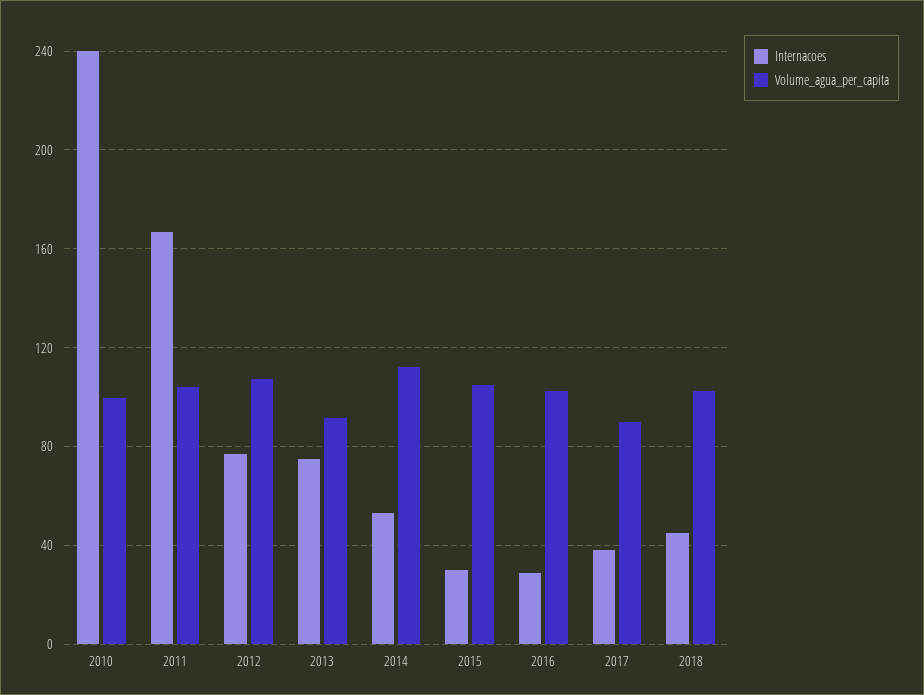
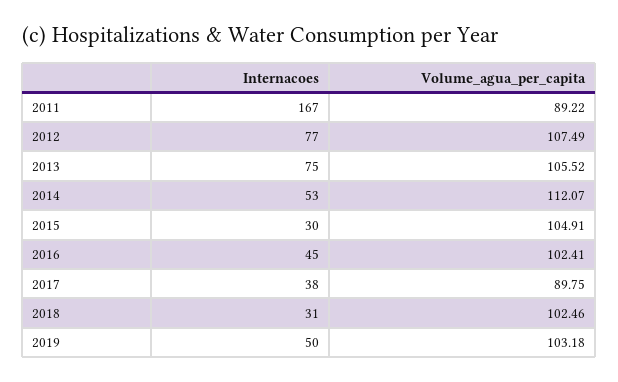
Internacoes, 2010: 240 -> none
Volume_agua_per_capita, 2010: 100 -> none
Volume_agua_per_capita, 2011: 105 -> 89.22
Volume_agua_per_capita, 2013: 90 -> 105.52
Internacoes, 2016: 30 -> 45
Internacoes, 2018: 45 -> 31
Internacoes, 2019: none -> 50
Volume_agua_per_capita, 2019: none -> 103.18

